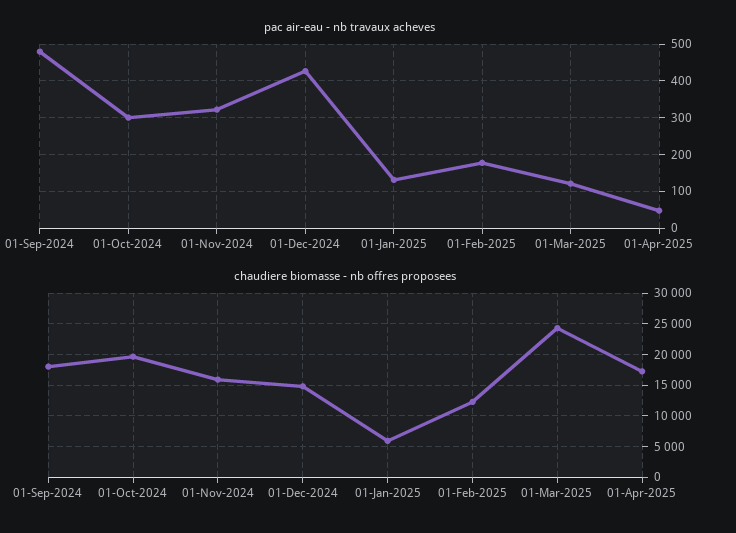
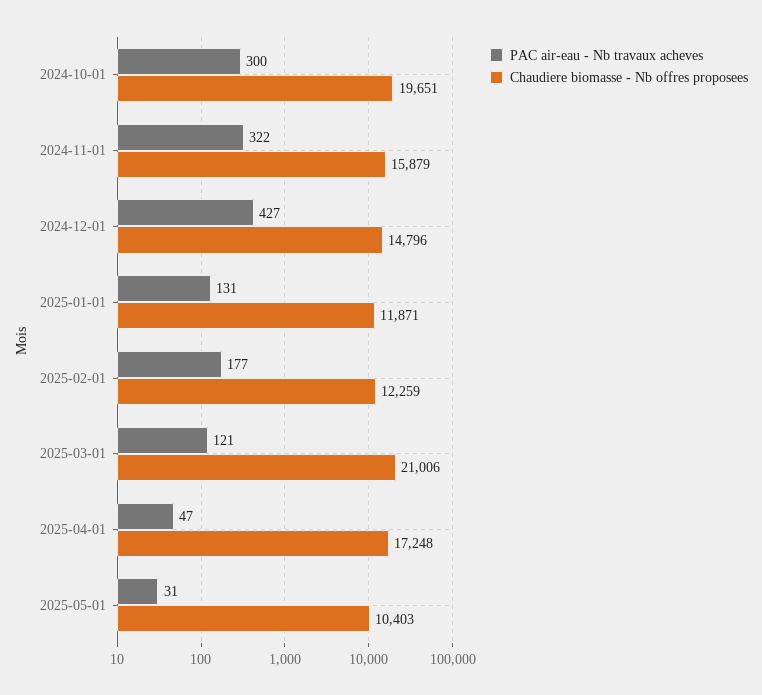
pac air-eau - nb travaux acheves, 01-Sep-2024: 480 -> none
chaudiere biomasse - nb offres proposees, 01-Sep-2024: 18000 -> none
chaudiere biomasse - nb offres proposees, 01-Jan-2025: 6000 -> 11871
chaudiere biomasse - nb offres proposees, 01-Mar-2025: 24000 -> 21006
pac air-eau - nb travaux acheves, 2025-05-01: none -> 31
chaudiere biomasse - nb offres proposees, 2025-05-01: none -> 10403

